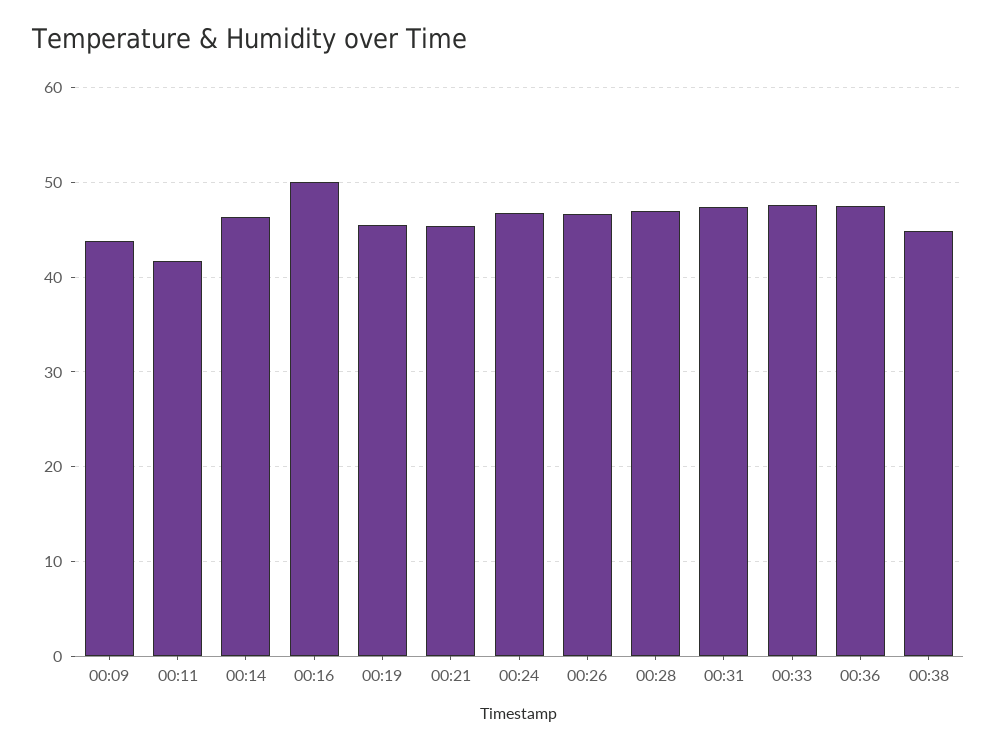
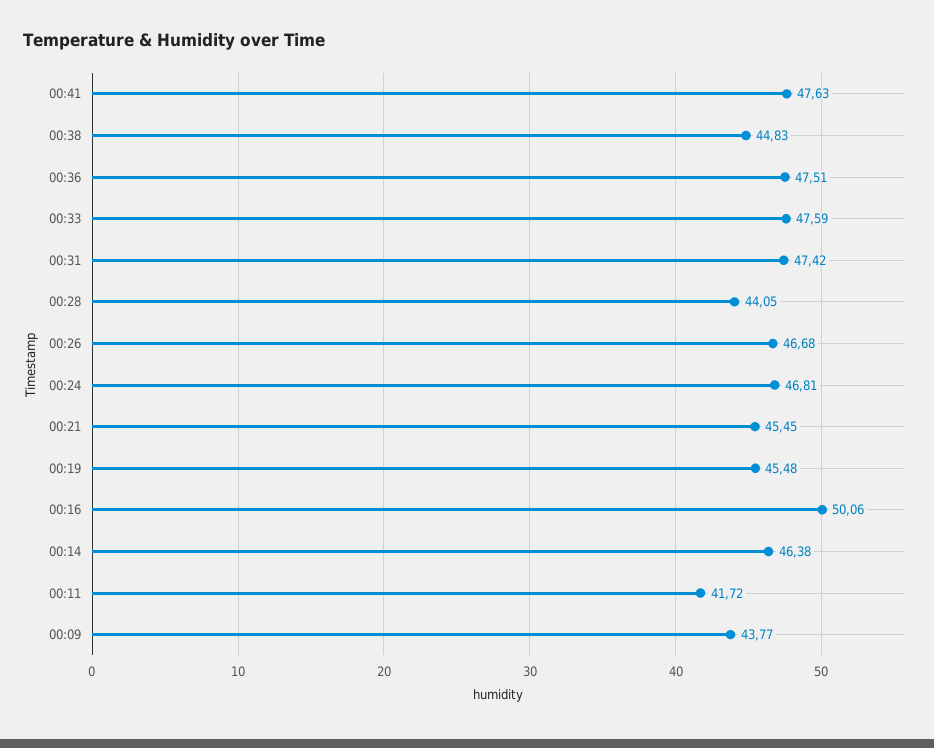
00:28: 47 -> 44.05
00:41: none -> 47.63

